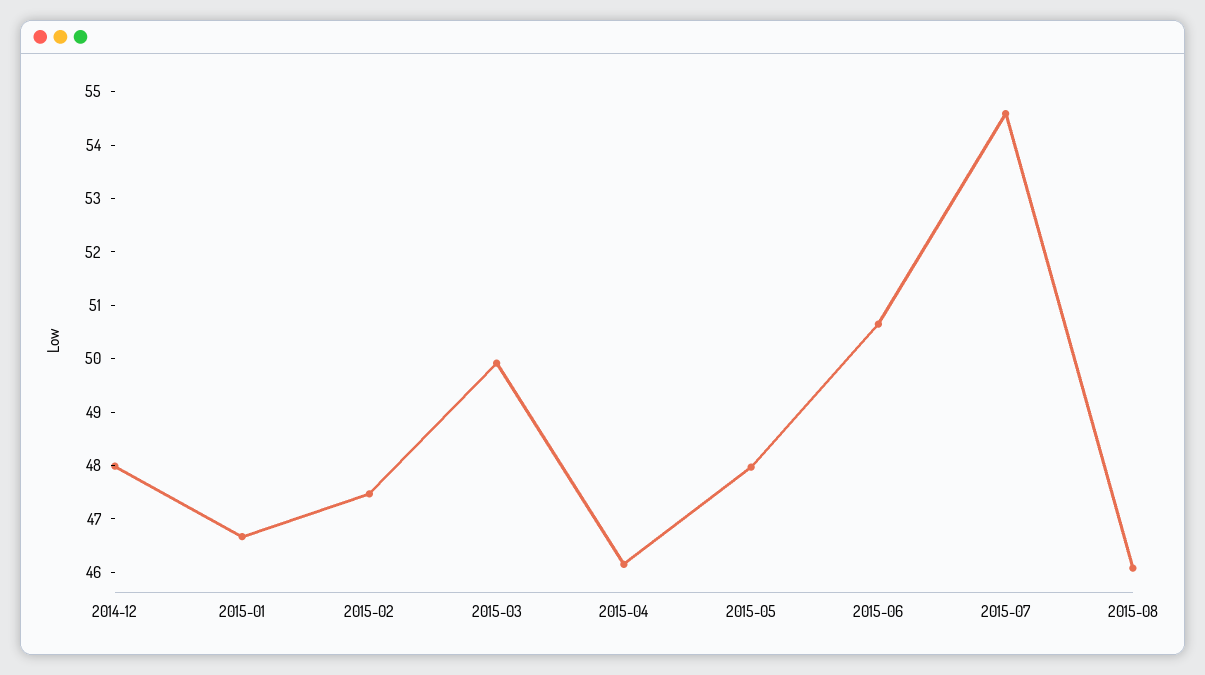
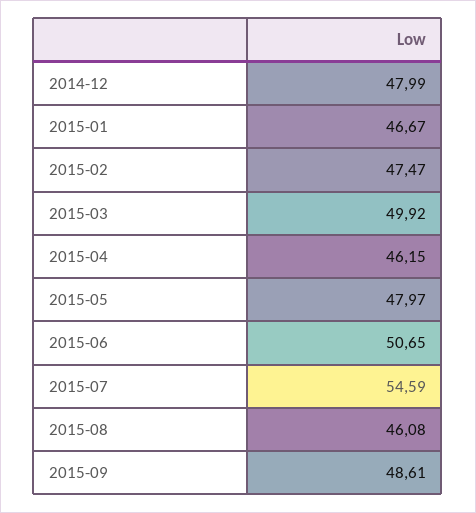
2015-09: none -> 48.61

